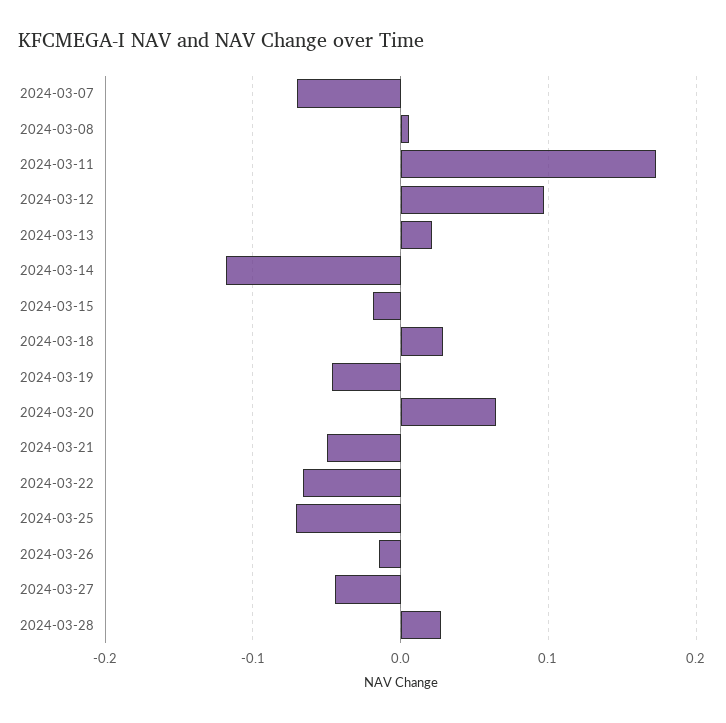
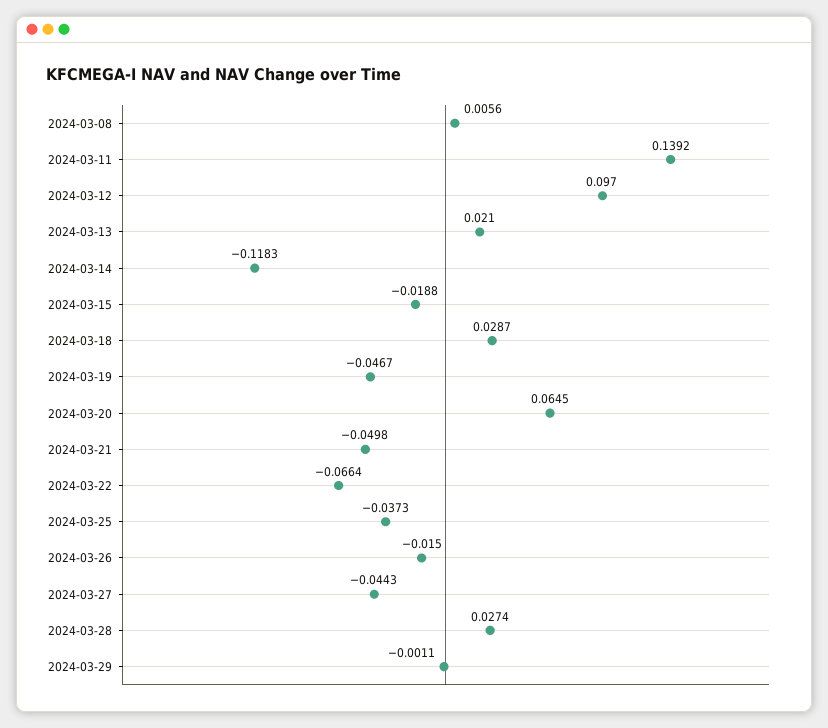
2024-03-07: -0.07 -> none
2024-03-11: 0.17 -> 0.1392
2024-03-25: -0.07 -> -0.0373
2024-03-29: none -> -0.0011

